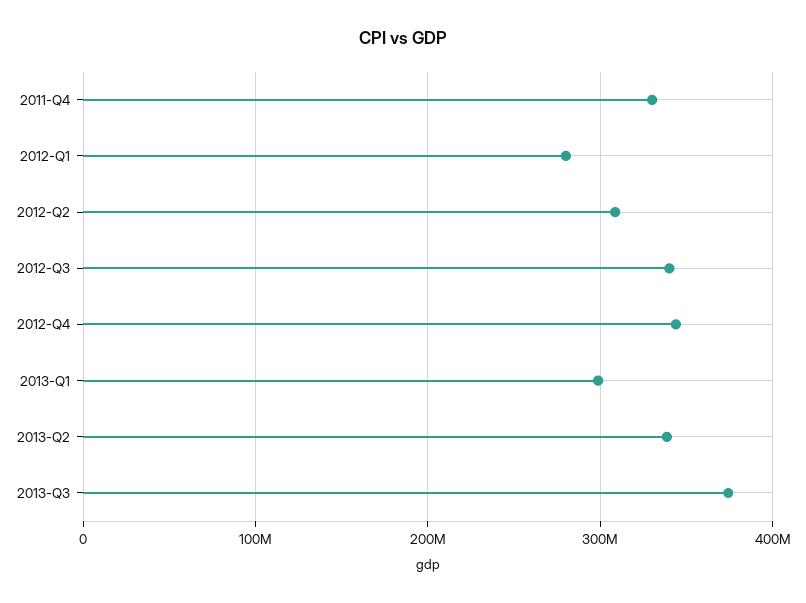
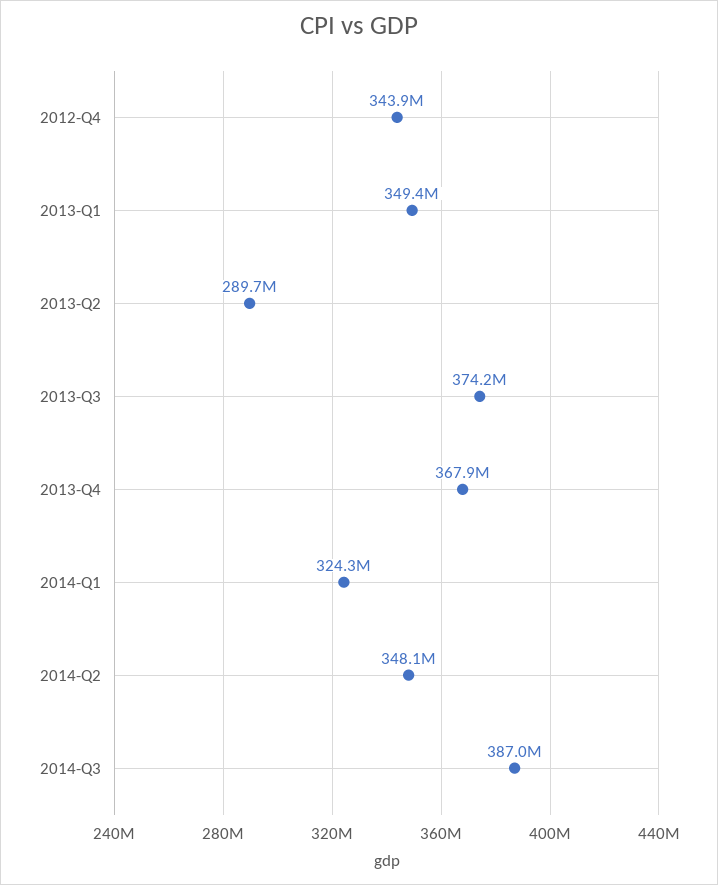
2011-Q4: 330000000 -> none
2012-Q1: 280000000 -> none
2012-Q2: 310000000 -> none
2012-Q3: 340000000 -> none
2013-Q1: 300000000 -> 349400000
2013-Q2: 340000000 -> 289700000
2013-Q4: none -> 367900000
2014-Q1: none -> 324300000
2014-Q2: none -> 348100000
2014-Q3: none -> 387000000

